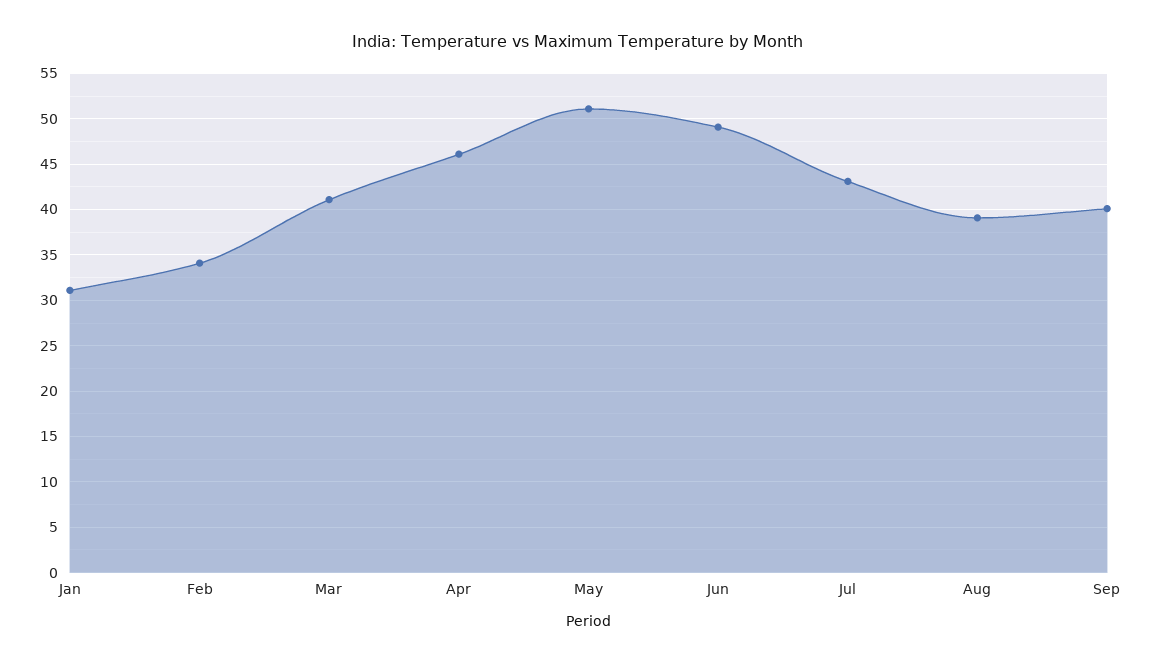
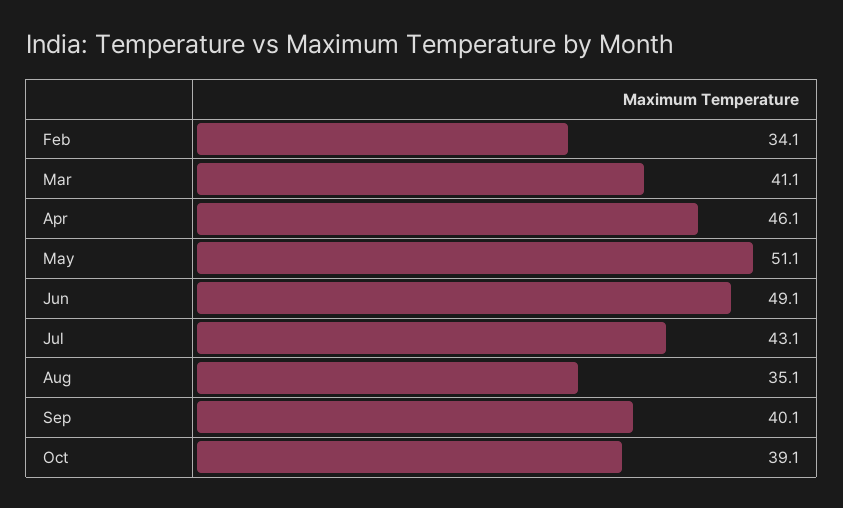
Jan: 31 -> none
Aug: 39 -> 35.1
Oct: none -> 39.1

